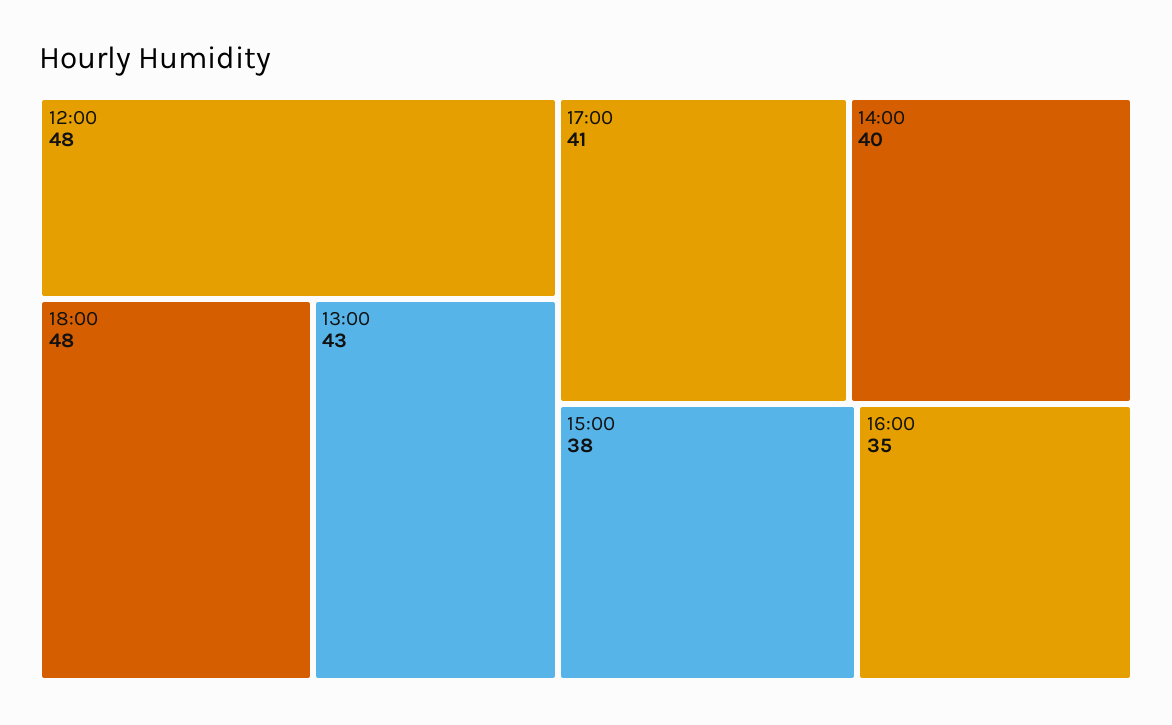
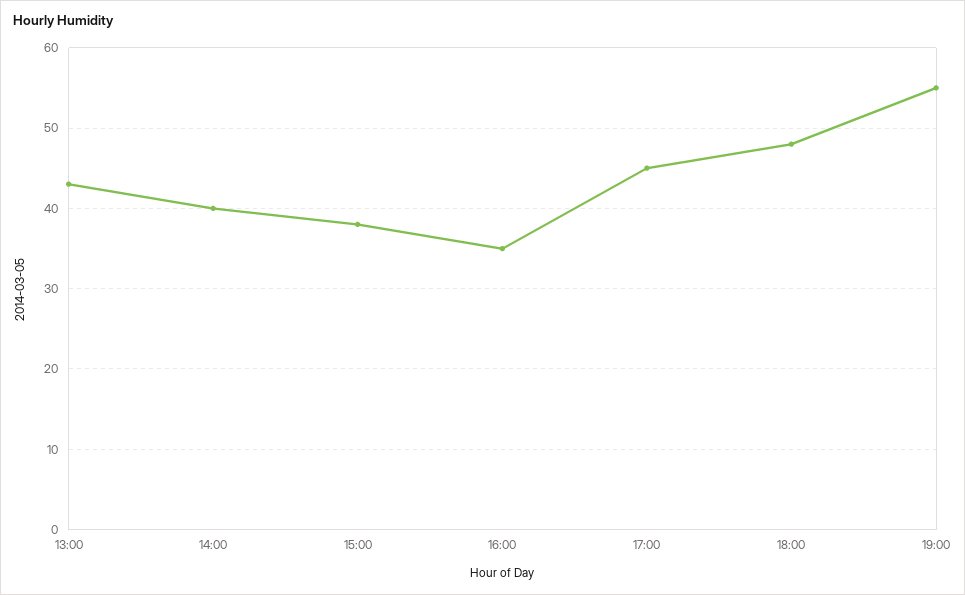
12:00: 48 -> none
17:00: 41 -> 45
19:00: none -> 55

